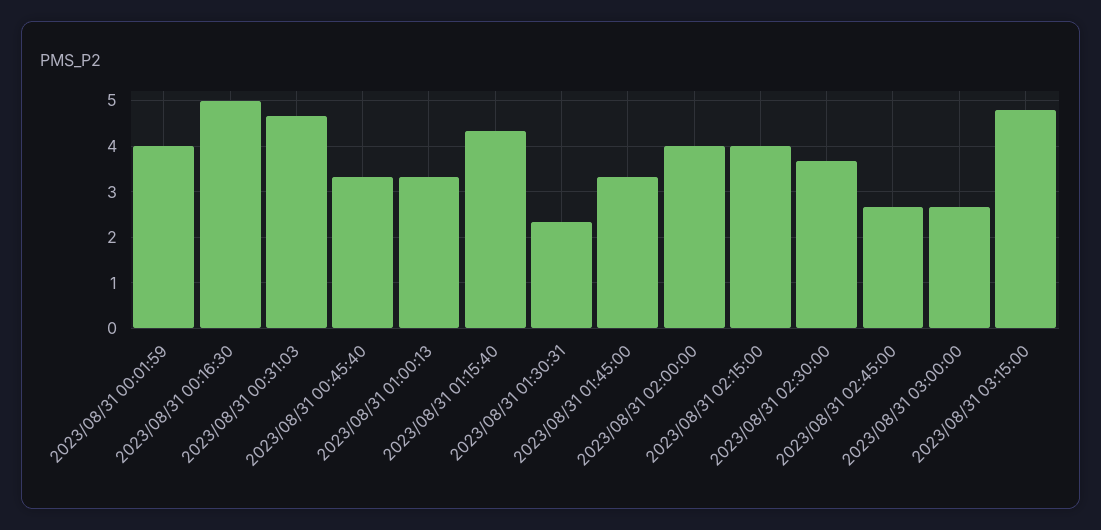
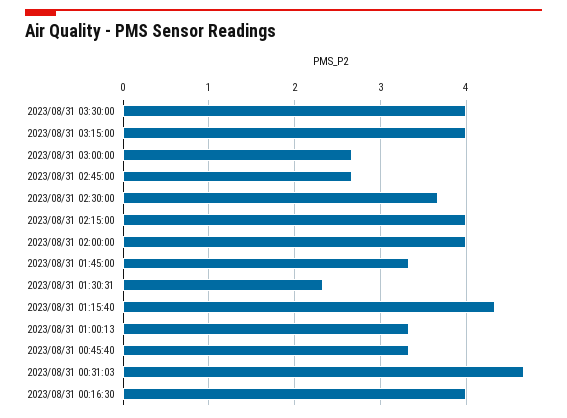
2023/08/31 00:01:59: 4 -> none
2023/08/31 00:16:30: 5 -> 4
2023/08/31 03:15:00: 4.8 -> 4
2023/08/31 03:30:00: none -> 4

